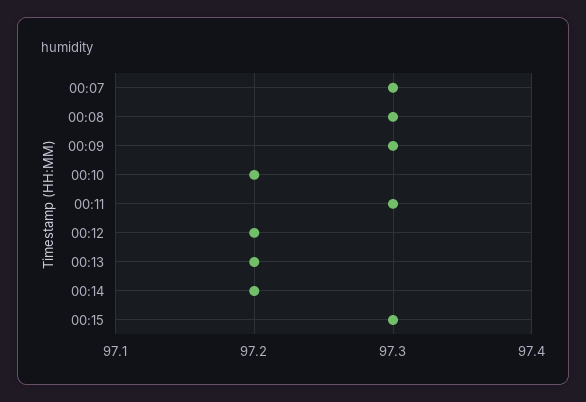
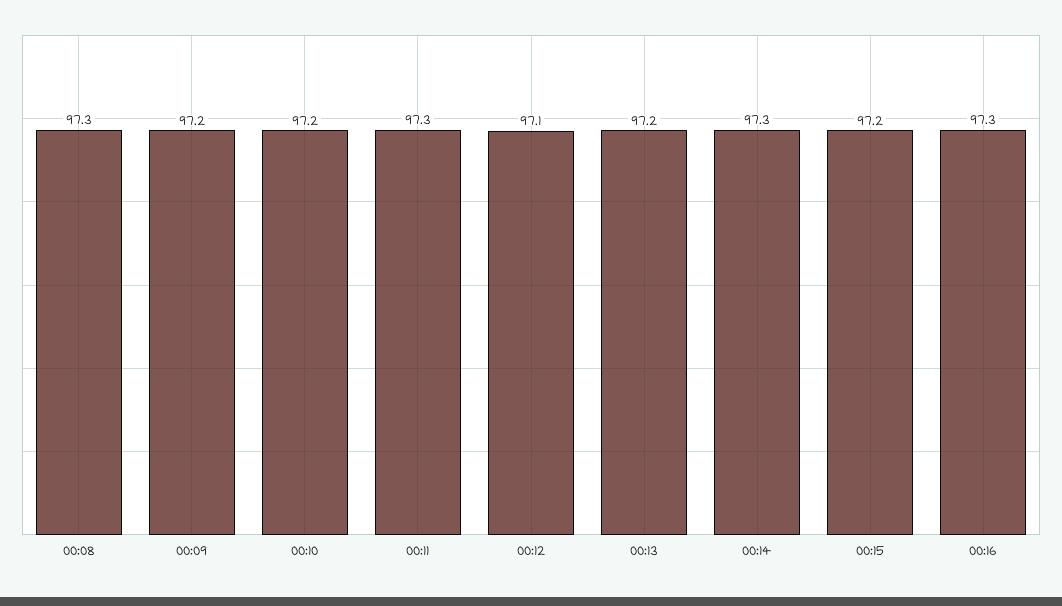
00:07: 97.3 -> none
00:09: 97.3 -> 97.2
00:12: 97.2 -> 97.1
00:14: 97.2 -> 97.3
00:15: 97.3 -> 97.2
00:16: none -> 97.3

